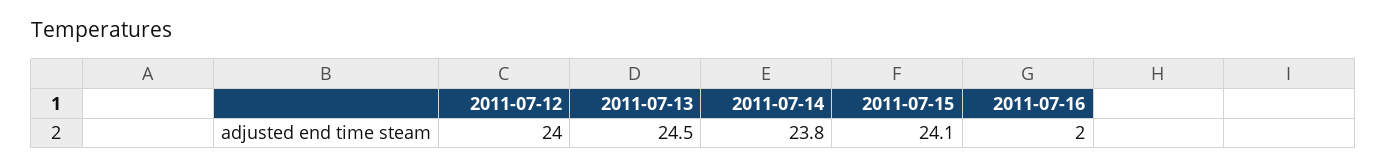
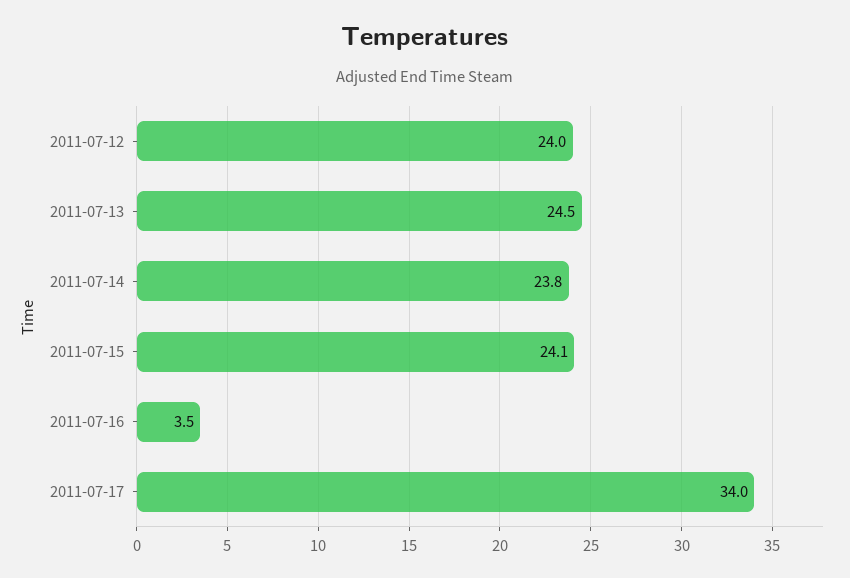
2011-07-16: 2 -> 3.5
2011-07-17: none -> 34

